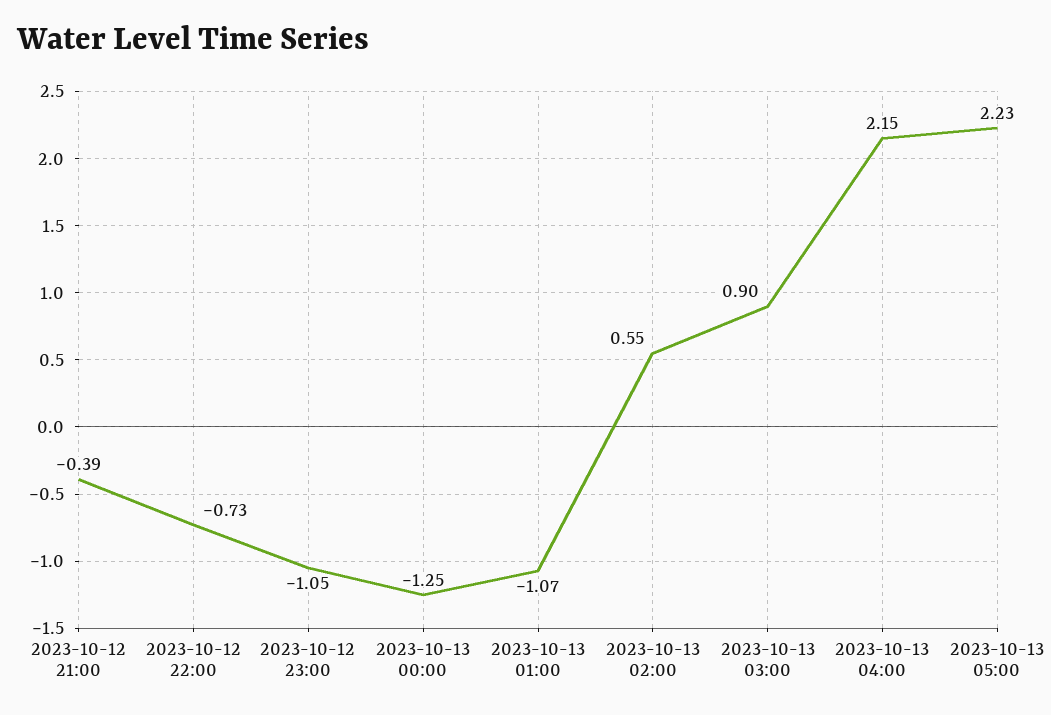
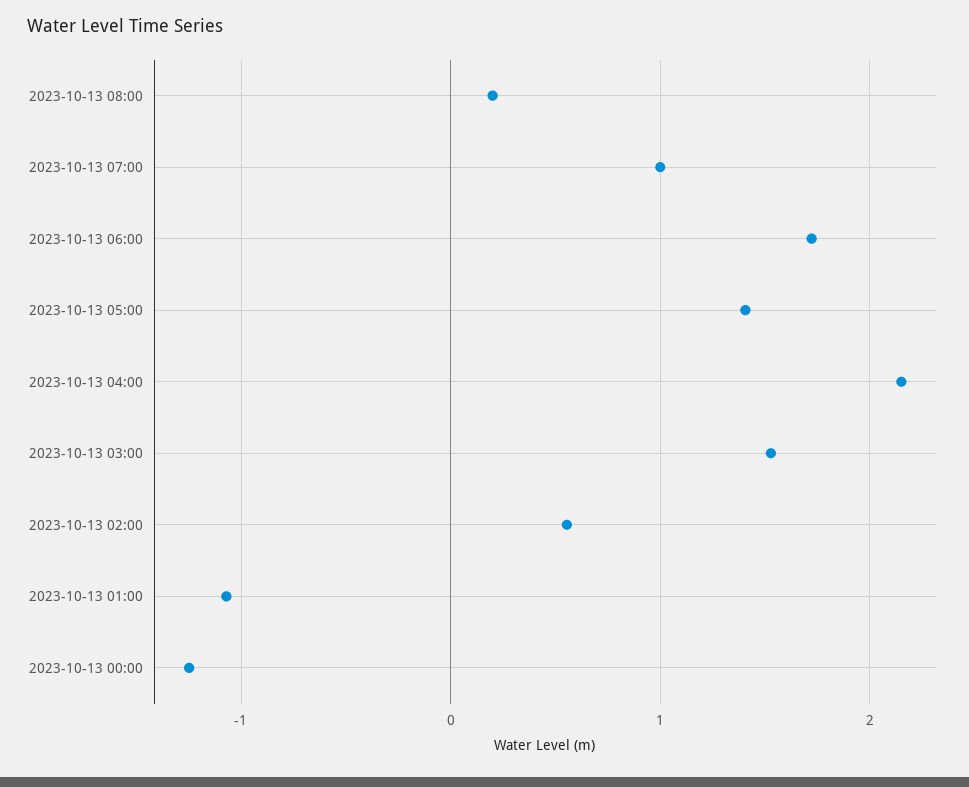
2023-10-12 21:00: -0.39 -> none
2023-10-12 22:00: -0.73 -> none
2023-10-12 23:00: -1.05 -> none
2023-10-13 03:00: 0.9 -> 1.5
2023-10-13 05:00: 2.23 -> 1.4
2023-10-13 08:00: none -> 0.2
2023-10-13 07:00: none -> 1
2023-10-13 06:00: none -> 1.7

